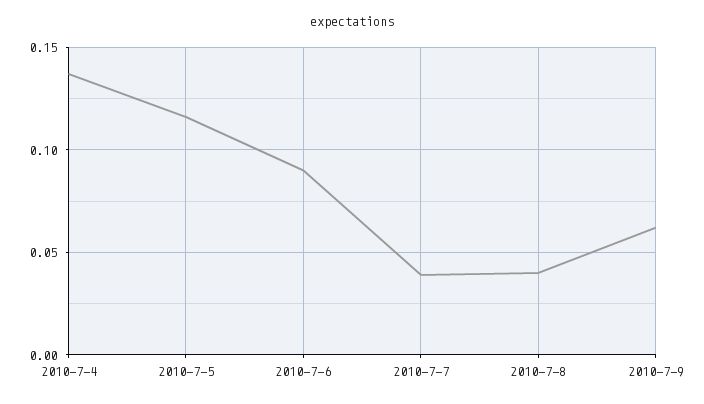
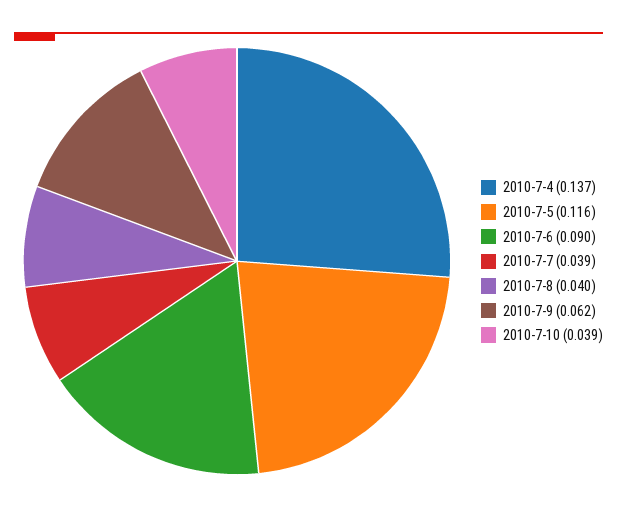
2010-7-10: none -> 0.039

